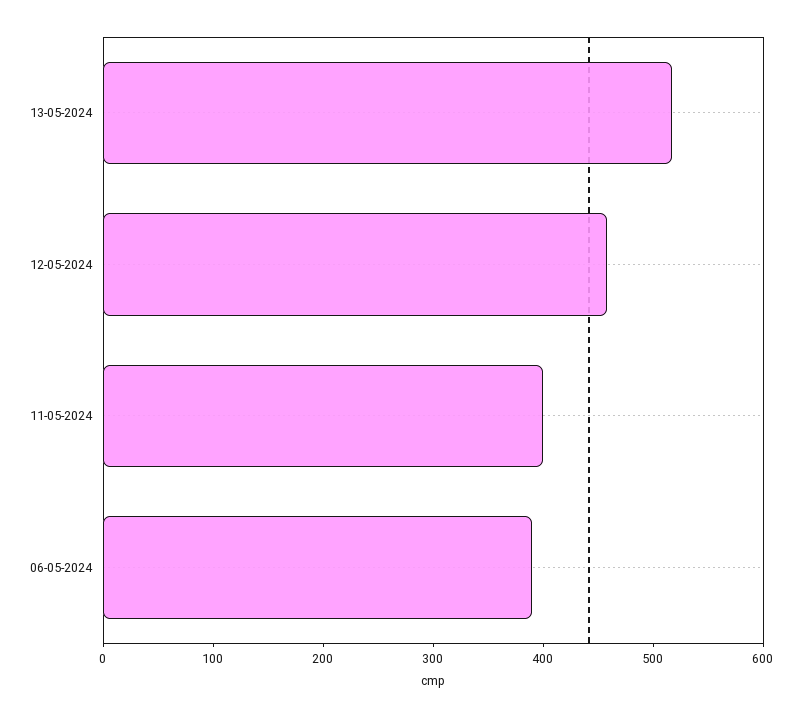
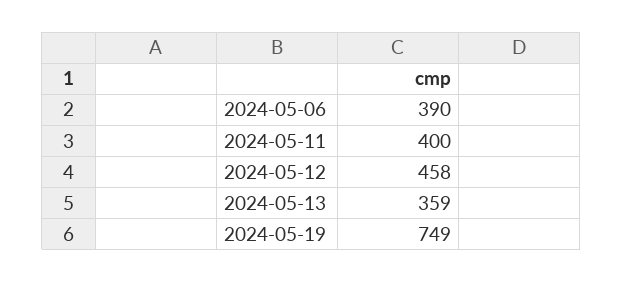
13-05-2024: 520 -> 359
2024-05-19: none -> 749

